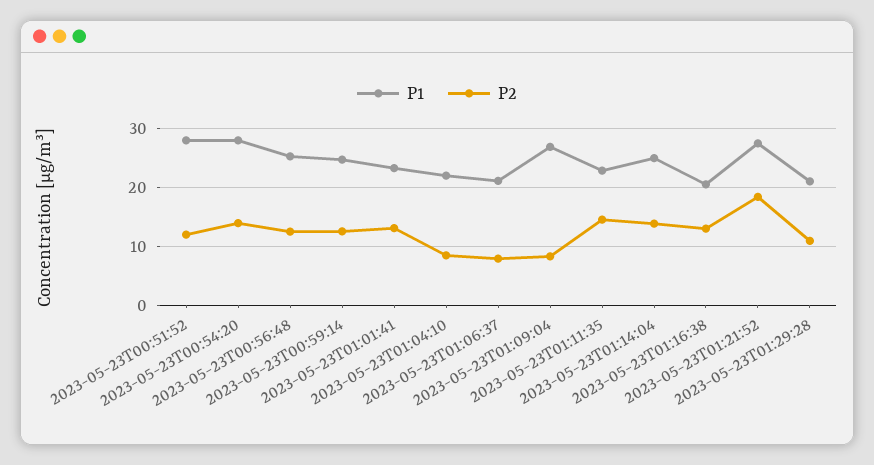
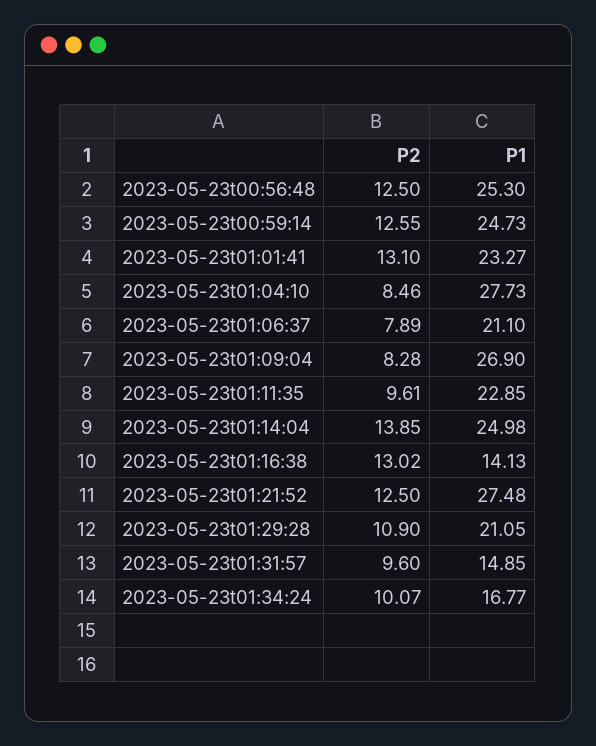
P1, 2023-05-23T00:51:52: 28 -> none
P2, 2023-05-23T00:51:52: 12 -> none
P1, 2023-05-23T00:54:20: 28 -> none
P2, 2023-05-23T00:54:20: 14 -> none
P1, 2023-05-23T01:04:10: 22 -> 27.73
P2, 2023-05-23T01:11:35: 14 -> 9.61
P1, 2023-05-23T01:16:38: 20 -> 14.13
P2, 2023-05-23T01:21:52: 18 -> 12.5
P2, 2023-05-23t01:31:57: none -> 9.6
P1, 2023-05-23t01:31:57: none -> 14.85
P2, 2023-05-23t01:34:24: none -> 10.07
P1, 2023-05-23t01:34:24: none -> 16.77

